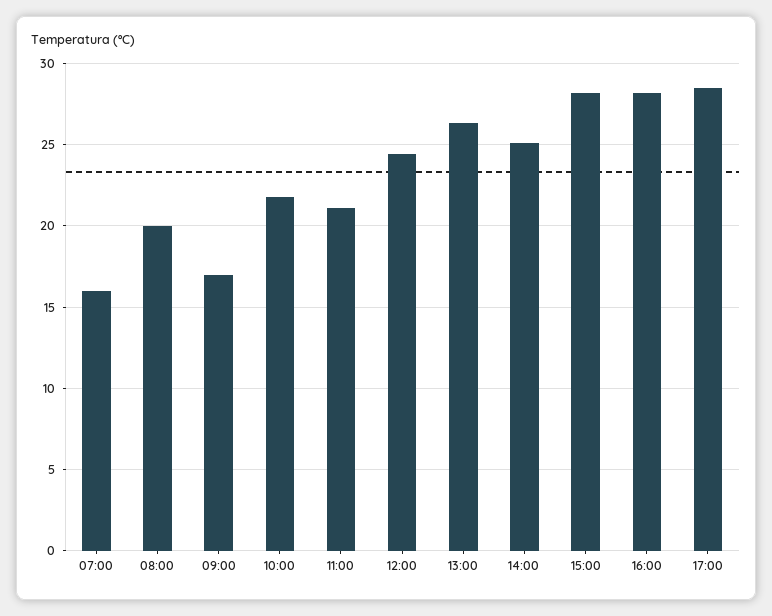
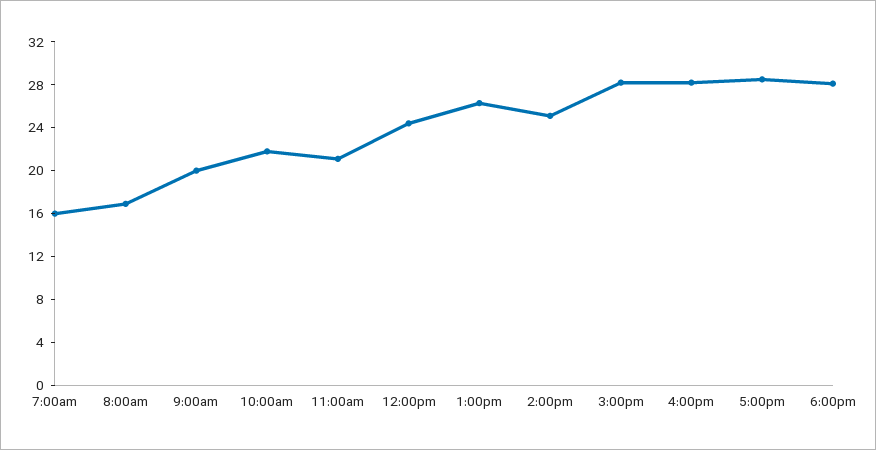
08:00: 20 -> 17
09:00: 17 -> 20
6:00pm: none -> 28

